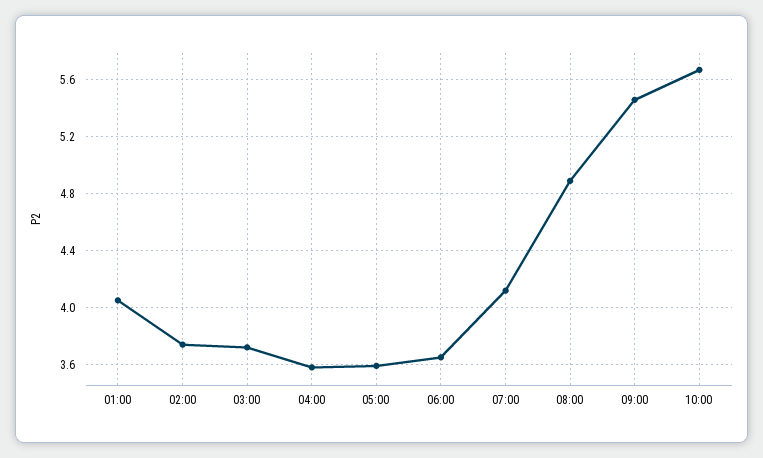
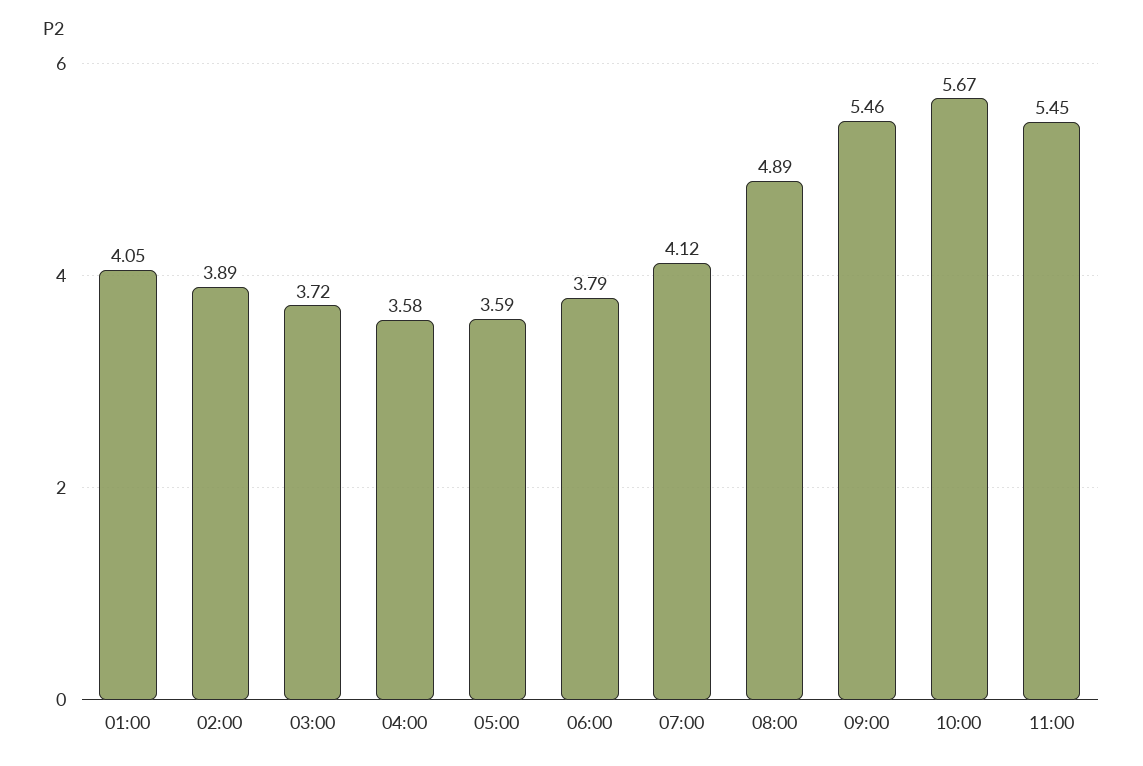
02:00: 3.75 -> 3.89
06:00: 3.65 -> 3.79
11:00: none -> 5.45

